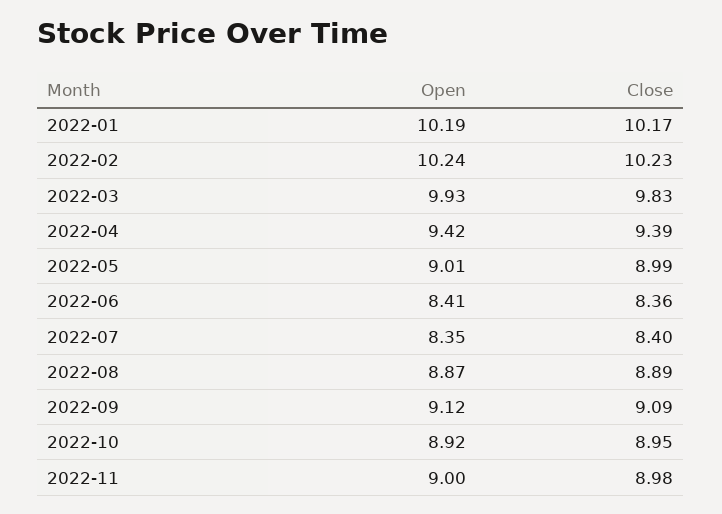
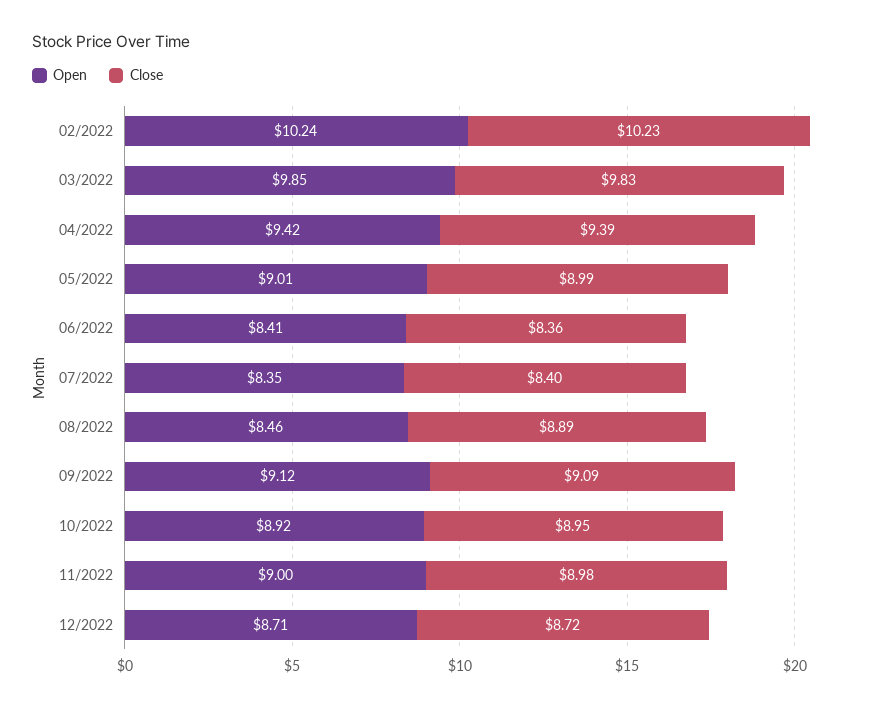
Open, 2022-01: 10.19 -> none
Close, 2022-01: 10.17 -> none
Open, 2022-03: 9.93 -> 9.85
Open, 2022-08: 8.87 -> 8.46
Open, 12/2022: none -> 8.71
Close, 12/2022: none -> 8.72

